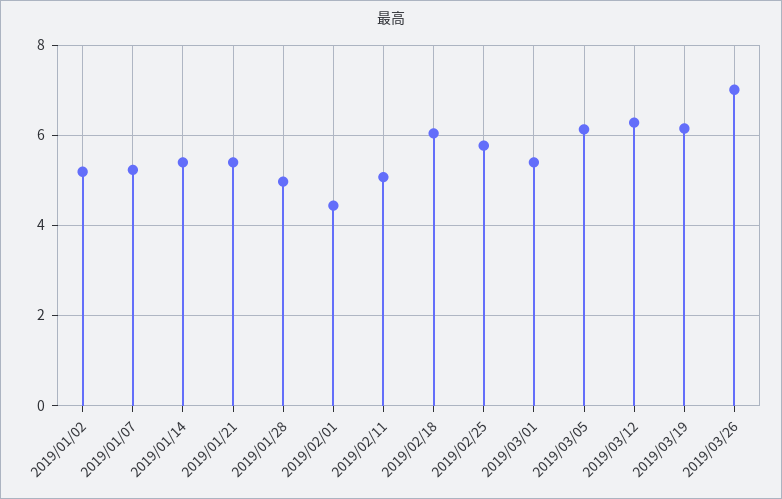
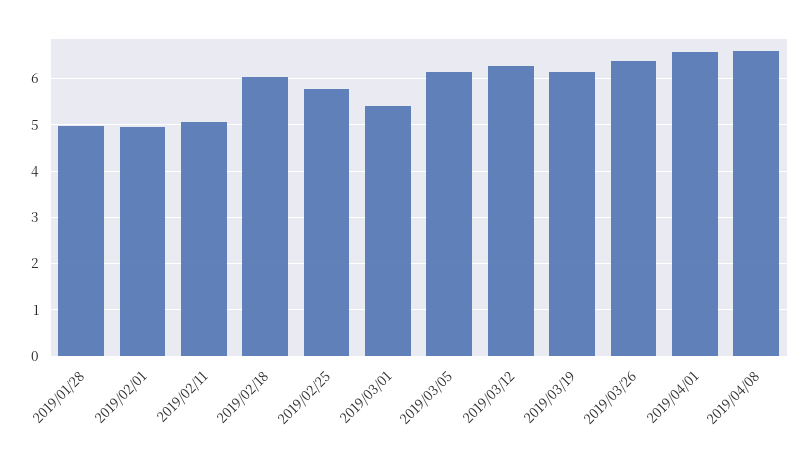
2019/01/02: 5.2 -> none
2019/01/07: 5.2 -> none
2019/01/14: 5.4 -> none
2019/01/21: 5.4 -> none
2019/02/01: 4.4 -> 5
2019/03/26: 7 -> 6.4
2019/04/01: none -> 6.6
2019/04/08: none -> 6.6

